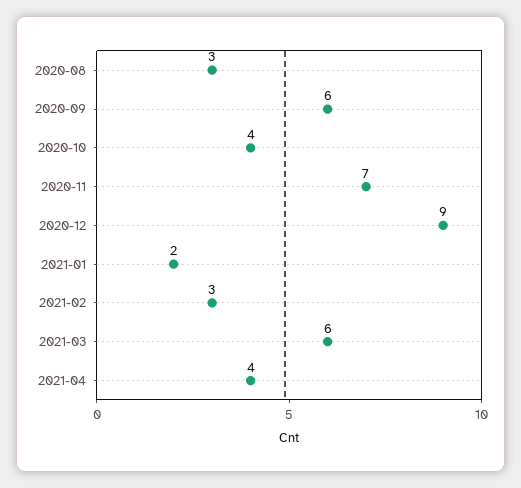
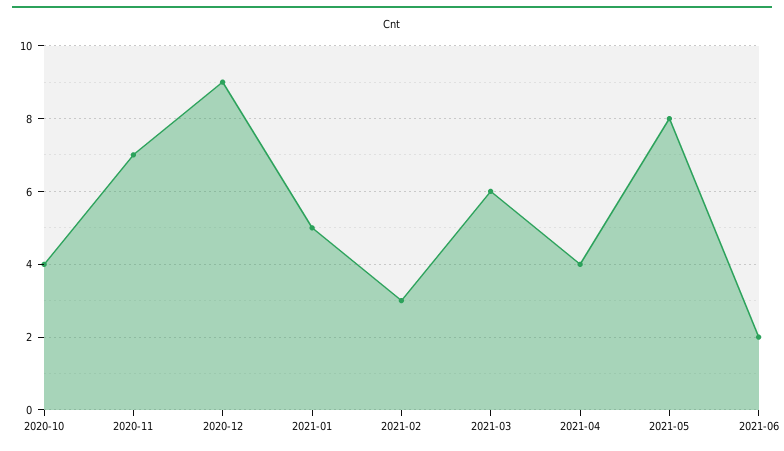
2020-08: 3 -> none
2020-09: 6 -> none
2021-01: 2 -> 5
2021-05: none -> 8
2021-06: none -> 2

